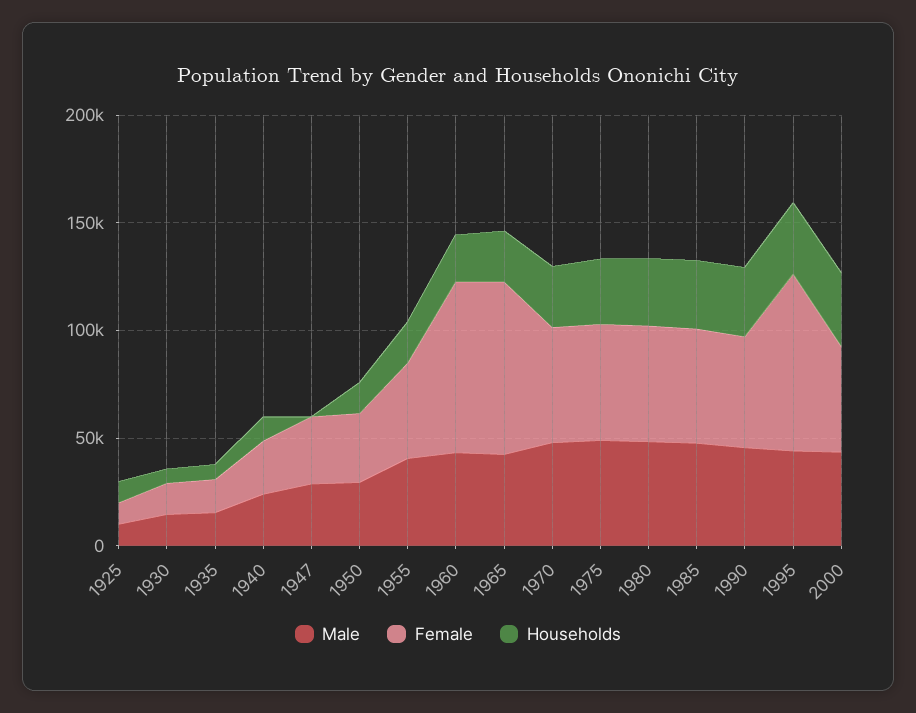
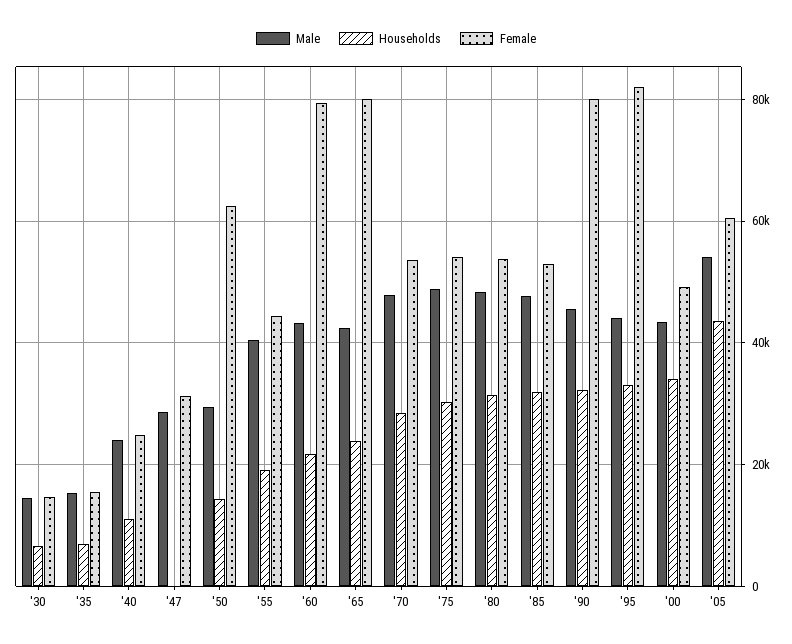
Male, 1925: 10000 -> none
Female, 1925: 10000 -> none
Households, 1925: 10000 -> none
Female, 1950: 30000 -> 62000
Female, 1990: 50000 -> 80000
Male, '05: none -> 54000
Households, '05: none -> 44000
Female, '05: none -> 60000

